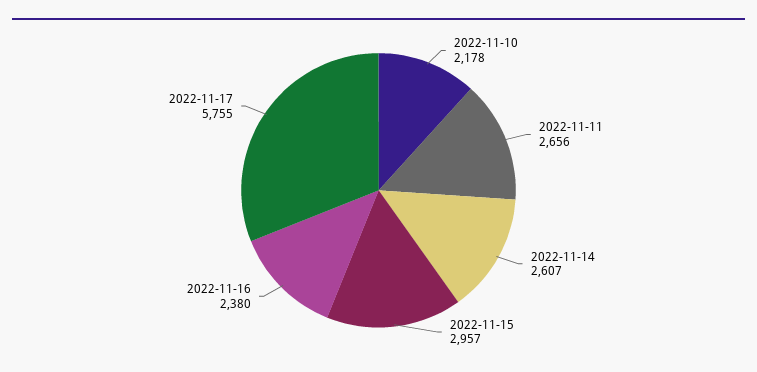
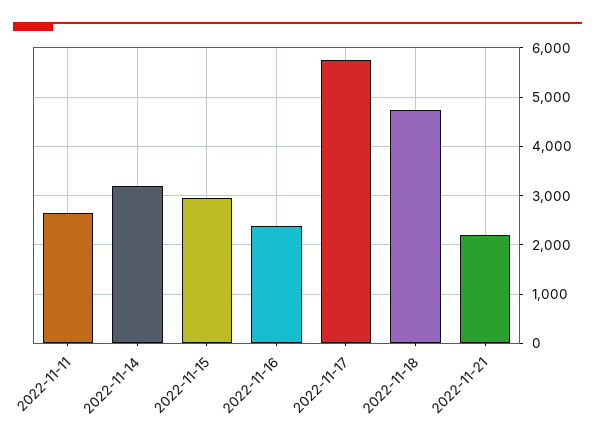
2022-11-10: 2178 -> none
2022-11-14: 2607 -> 3200
2022-11-18: none -> 4800
2022-11-21: none -> 2200

